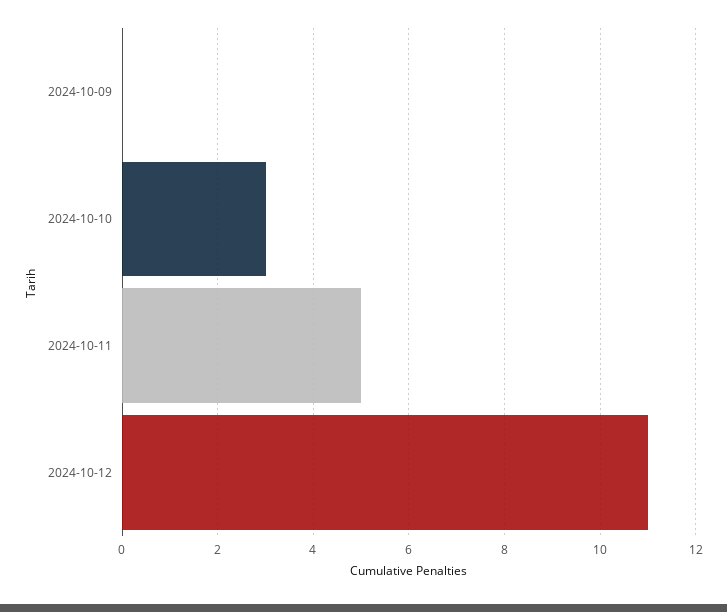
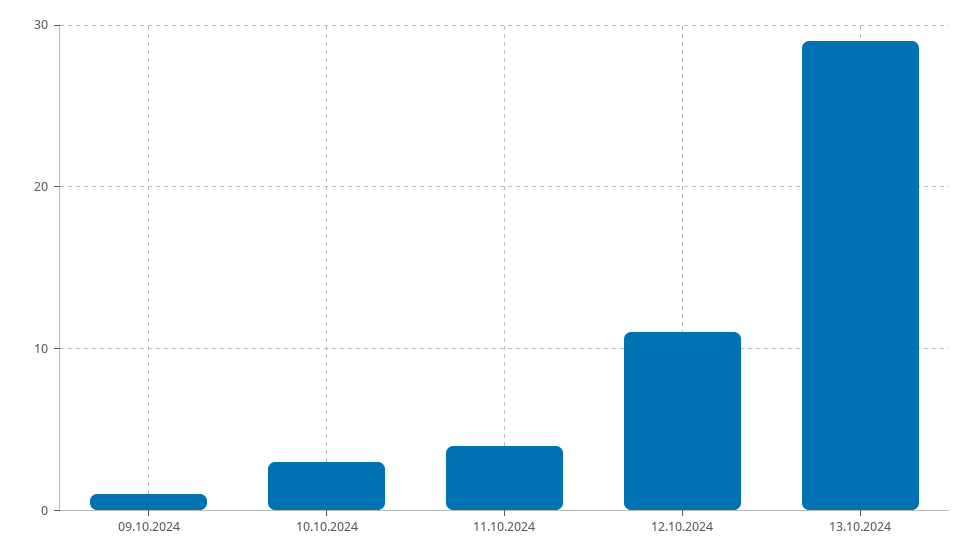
2024-10-09: 0 -> 1
2024-10-11: 5 -> 4
13.10.2024: none -> 29

